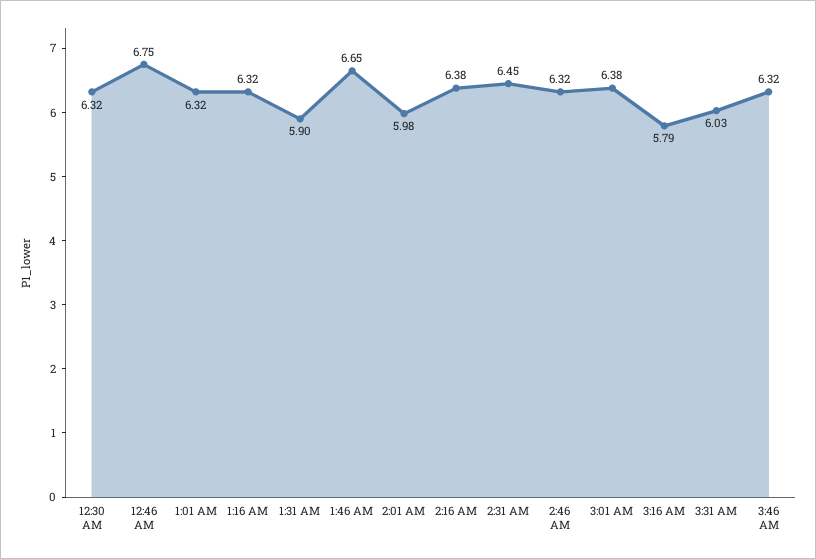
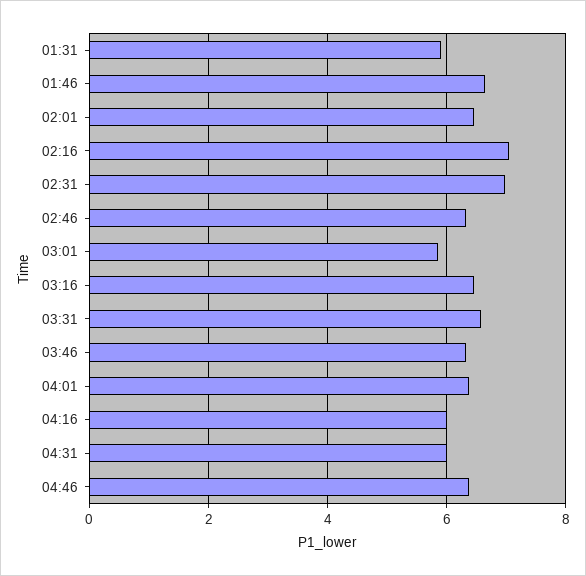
12:30 AM: 6.32 -> none
12:46 AM: 6.75 -> none
1:01 AM: 6.32 -> none
1:16 AM: 6.32 -> none
2:01 AM: 5.98 -> 6.4
2:16 AM: 6.38 -> 7
2:31 AM: 6.45 -> 7
3:01 AM: 6.38 -> 5.8
3:16 AM: 5.79 -> 6.4
3:31 AM: 6.03 -> 6.6
04:01: none -> 6.4
04:16: none -> 6
04:31: none -> 6
04:46: none -> 6.4

